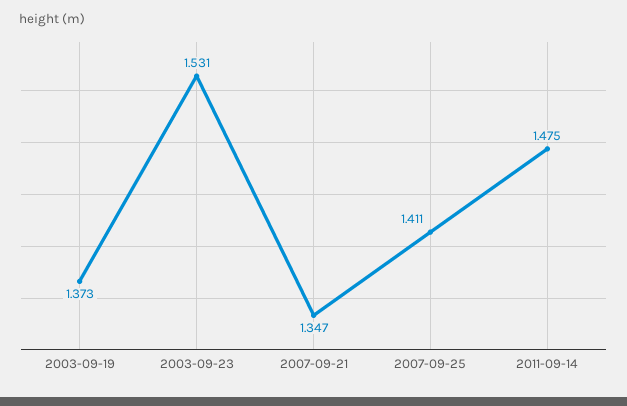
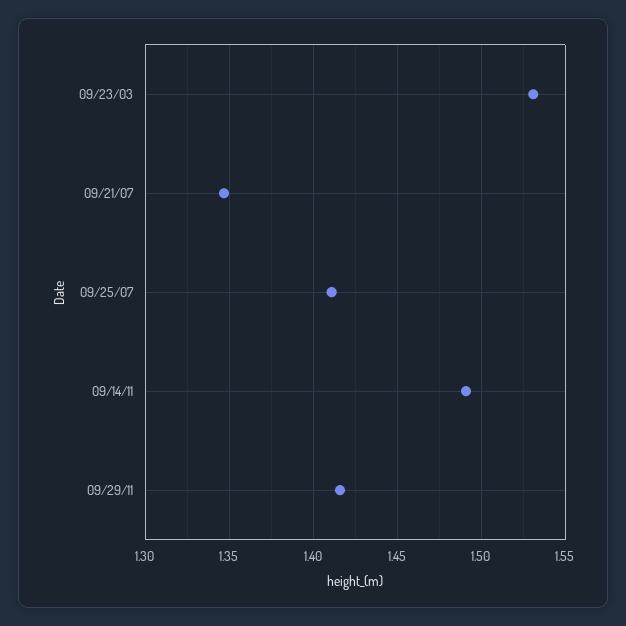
2003-09-19: 1.373 -> none
2011-09-14: 1.475 -> 1.49
09/29/11: none -> 1.415

